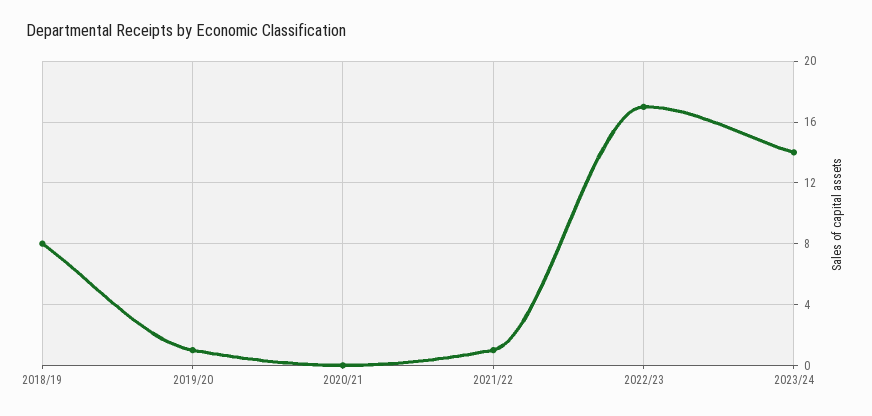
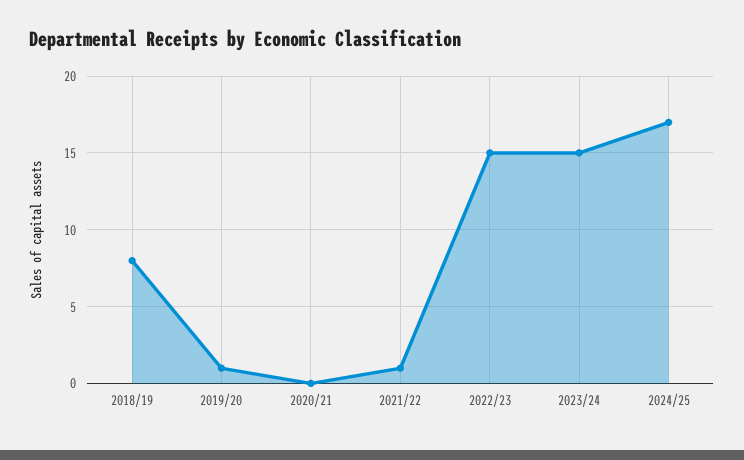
2022/23: 17 -> 15
2023/24: 14 -> 15
2024/25: none -> 17

